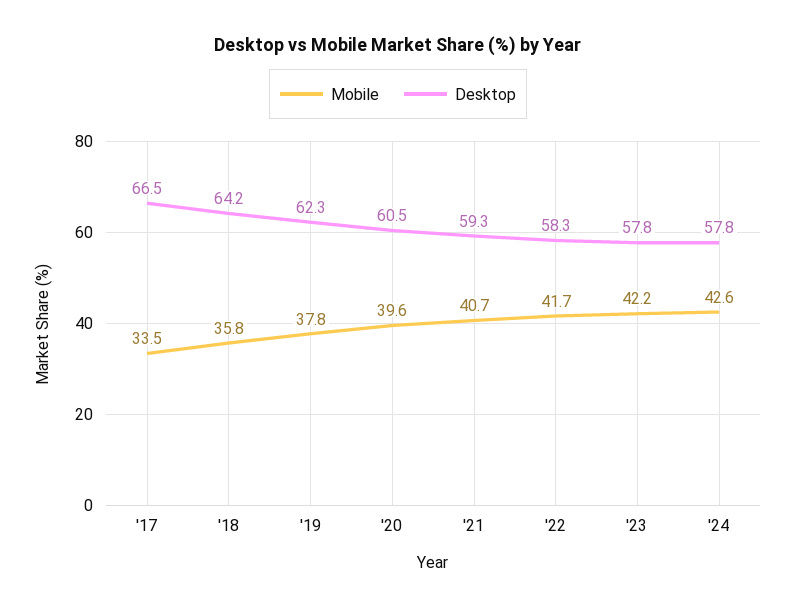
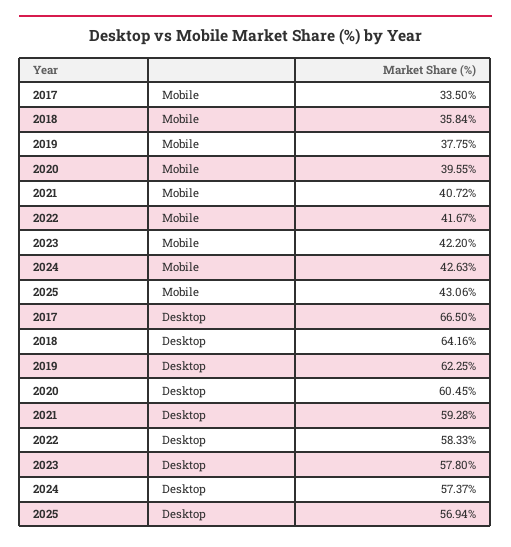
Desktop, '24: 57.8 -> 57.37
Mobile, 2025: none -> 43.06
Desktop, 2025: none -> 56.94

